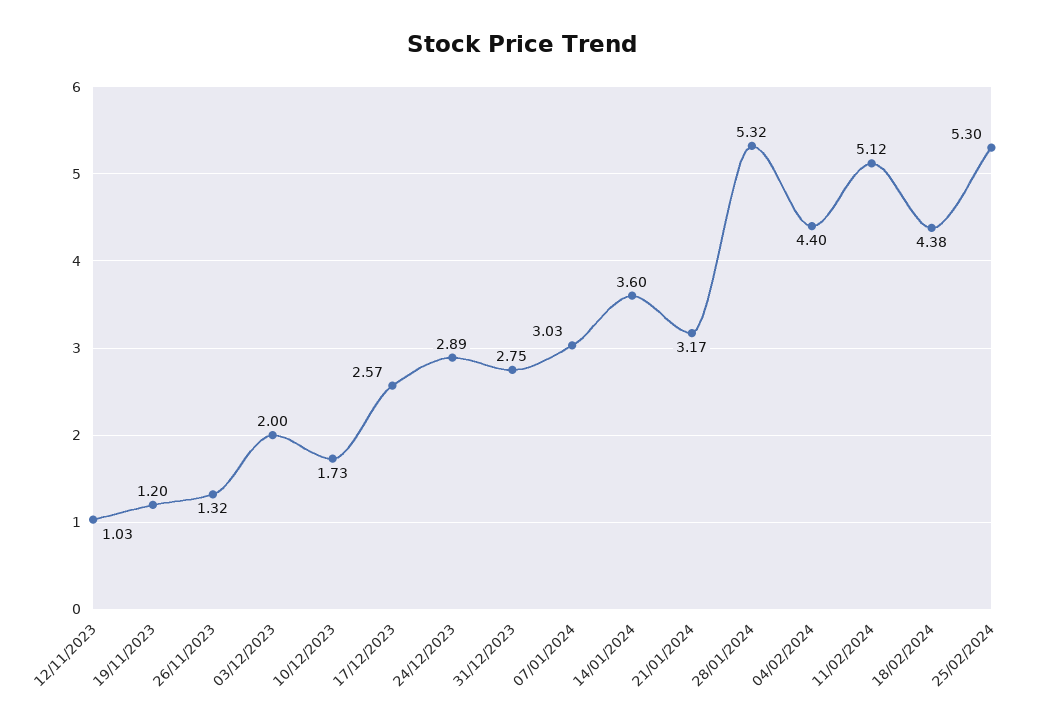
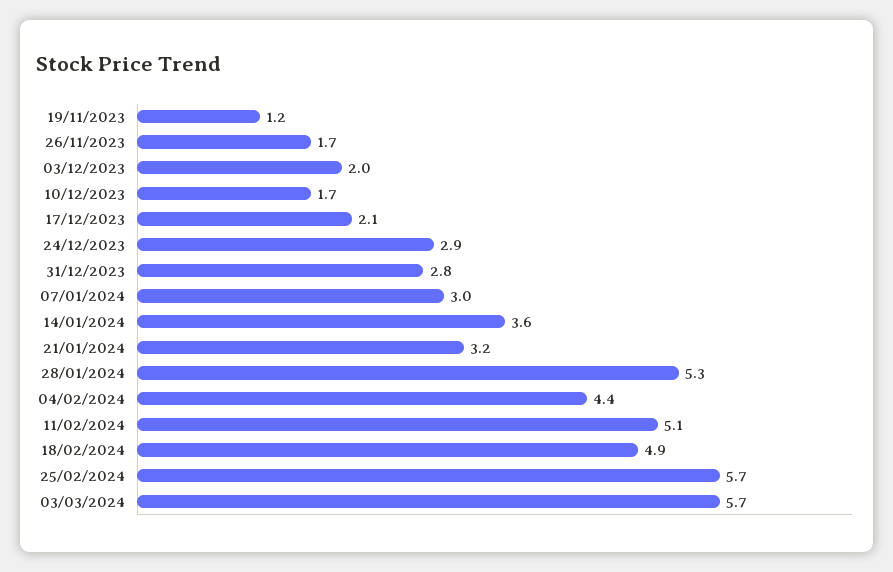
12/11/2023: 1.03 -> none
26/11/2023: 1.32 -> 1.7
17/12/2023: 2.57 -> 2.1
18/02/2024: 4.38 -> 4.9
25/02/2024: 5.3 -> 5.7
03/03/2024: none -> 5.7

